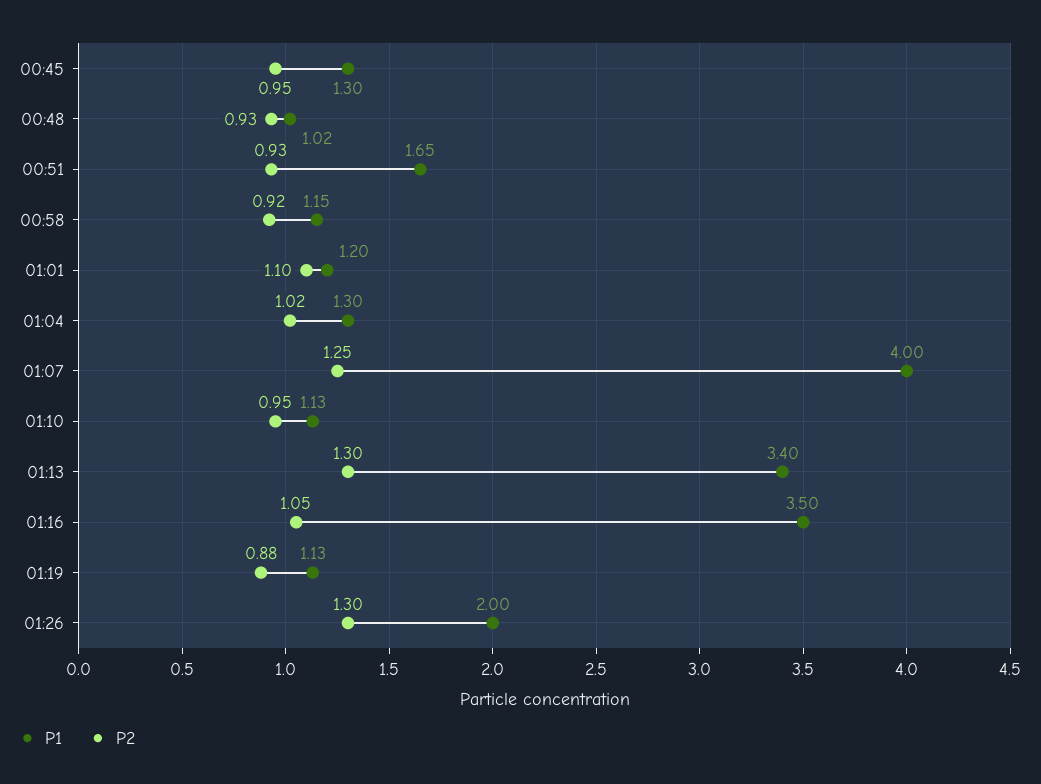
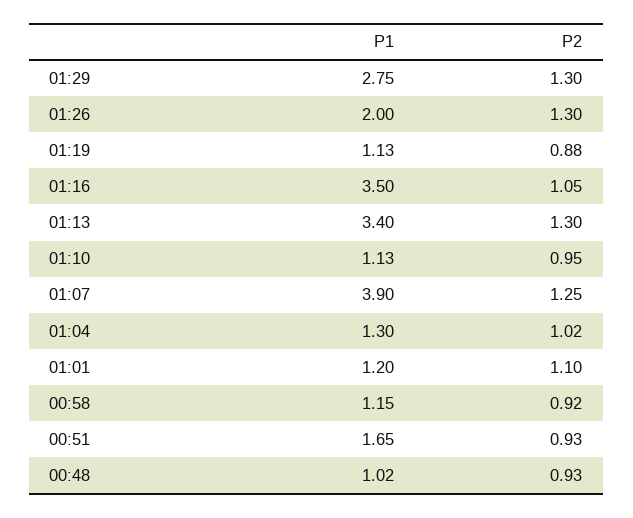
P1, 00:45: 1.3 -> none
P2, 00:45: 0.95 -> none
P1, 01:07: 4 -> 3.9
P1, 01:29: none -> 2.75
P2, 01:29: none -> 1.3

